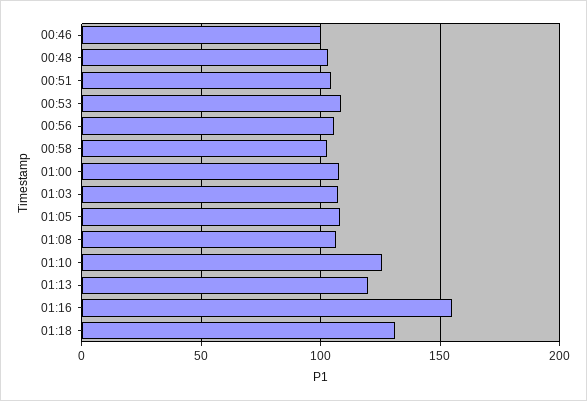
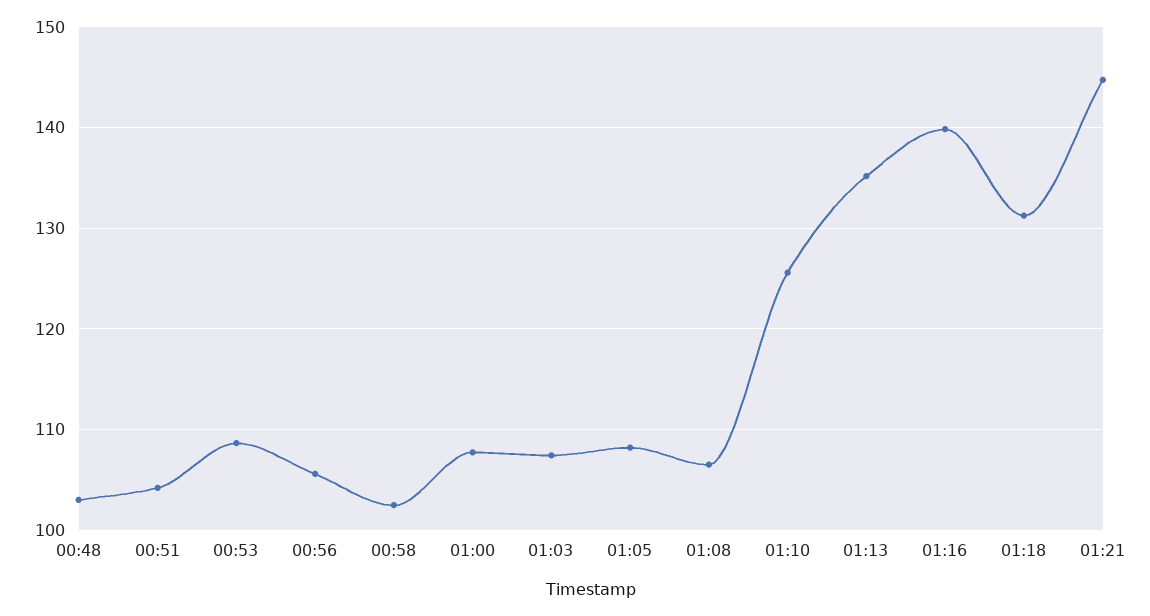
00:46: 100 -> none
01:13: 120 -> 135
01:16: 155 -> 140
01:21: none -> 145

